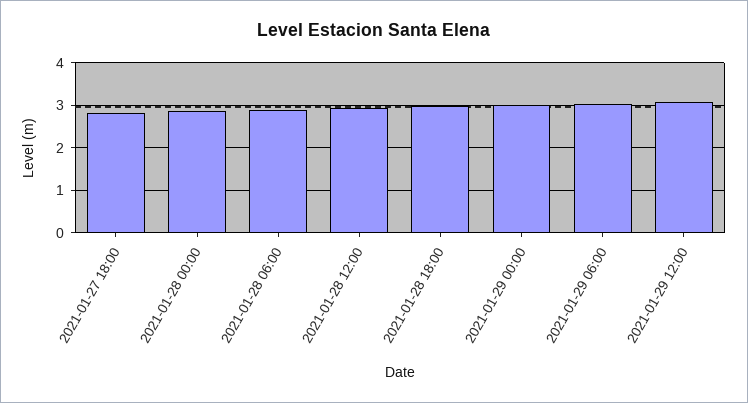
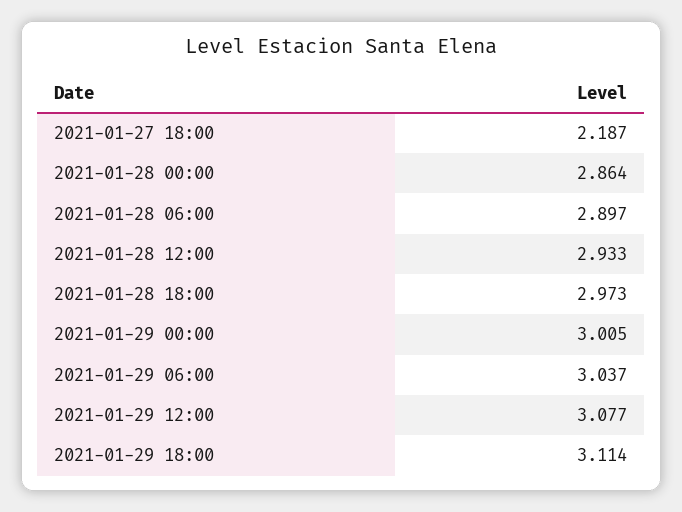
2021-01-27 18:00: 2.8 -> 2.187
2021-01-29 18:00: none -> 3.114

